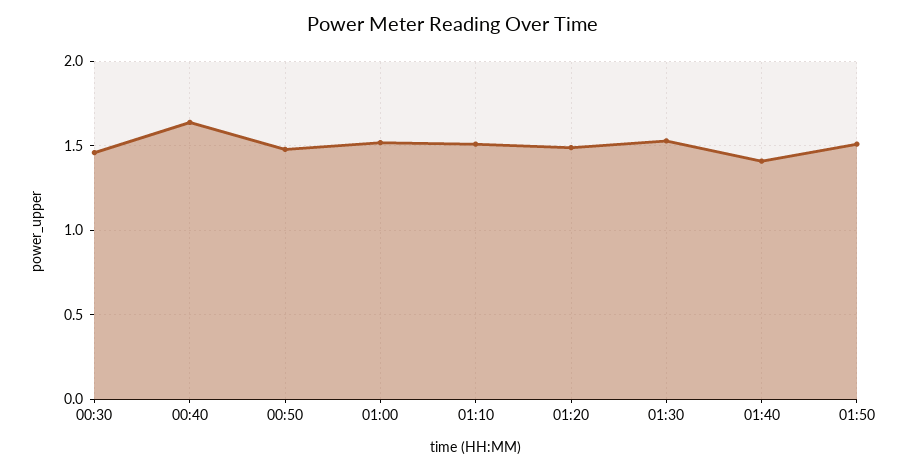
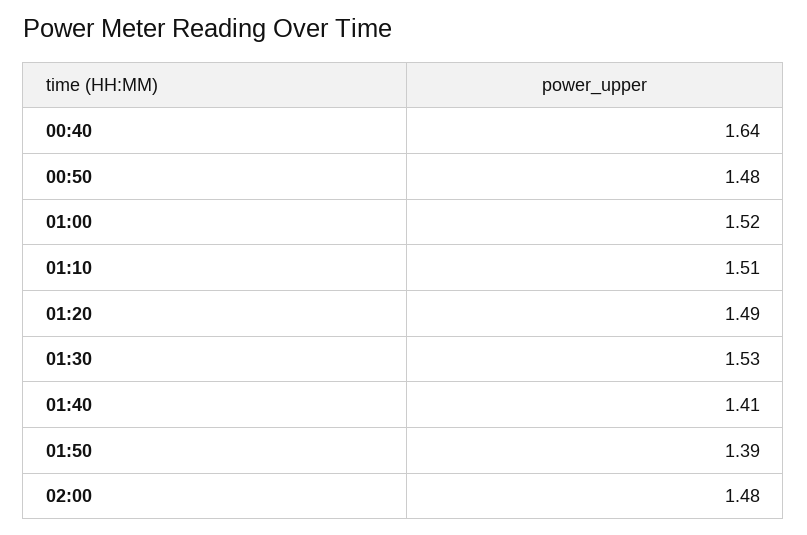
00:30: 1.45 -> none
01:50: 1.5 -> 1.39
02:00: none -> 1.48

